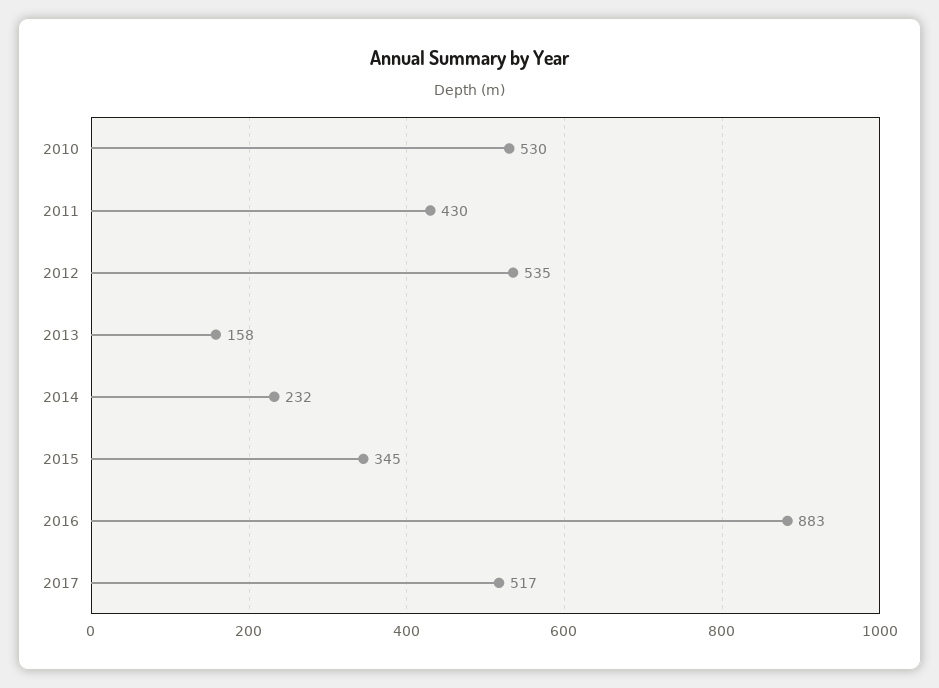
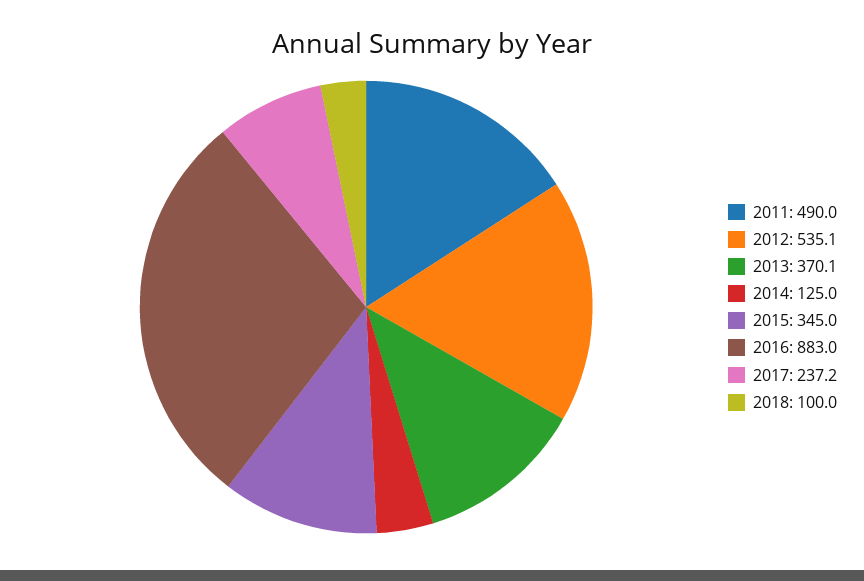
2010: 530 -> none
2011: 430 -> 490
2013: 158 -> 370.1
2014: 232 -> 125
2017: 517 -> 237.2
2018: none -> 100

